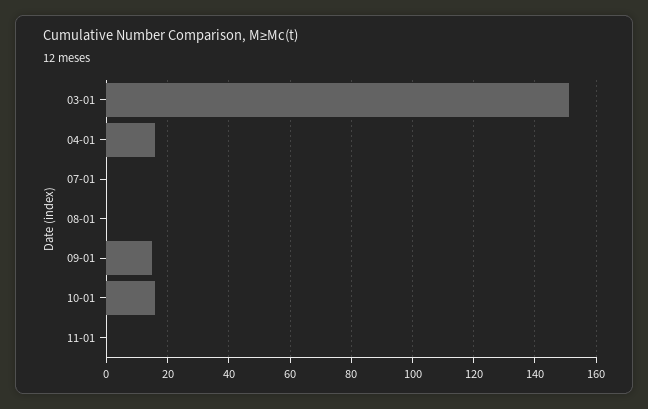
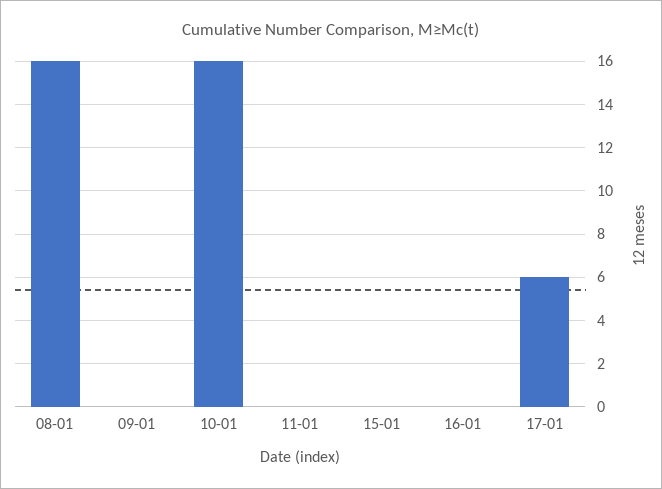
03-01: 150 -> none
04-01: 15 -> none
07-01: 0 -> none
08-01: 0 -> 16
09-01: 15 -> 0
15-01: none -> 0
16-01: none -> 0
17-01: none -> 6

